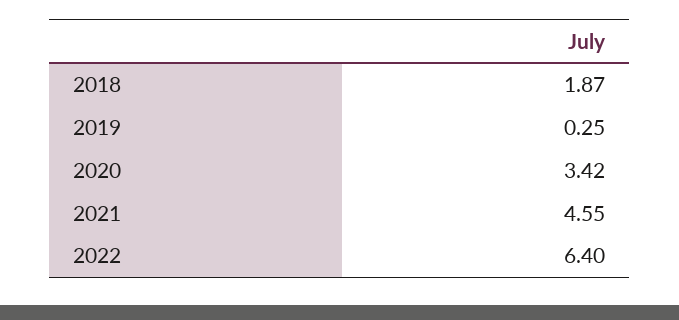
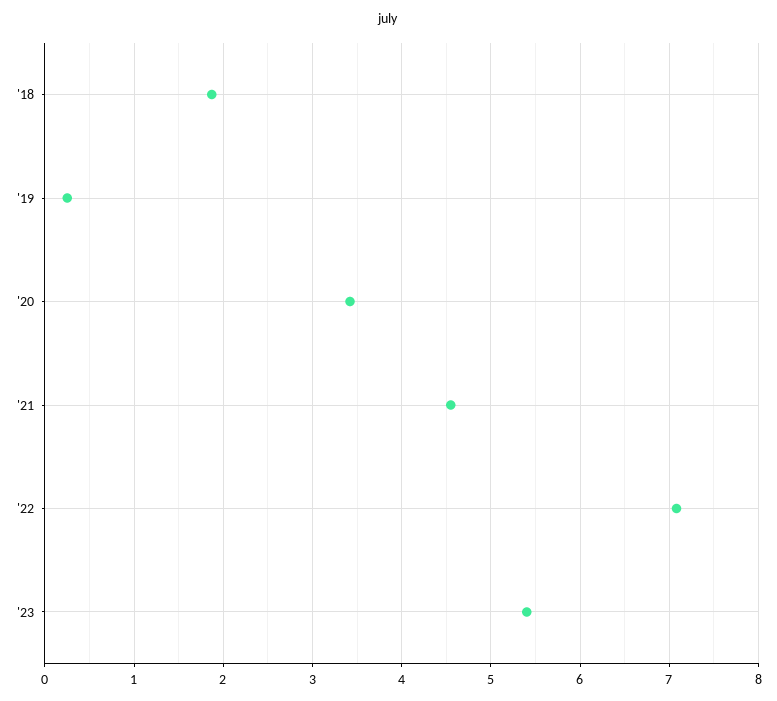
2022: 6.4 -> 7.1
'23: none -> 5.4

